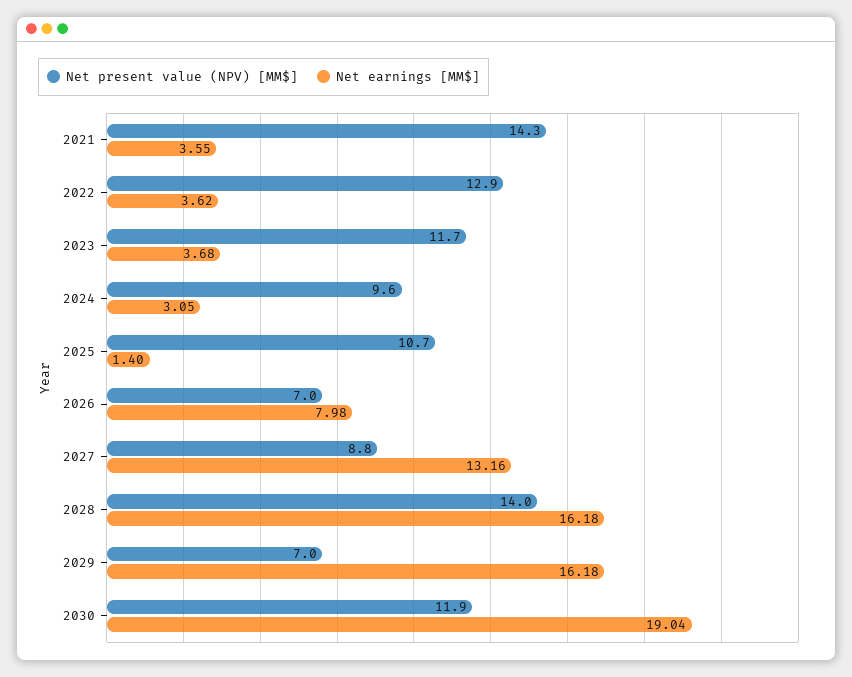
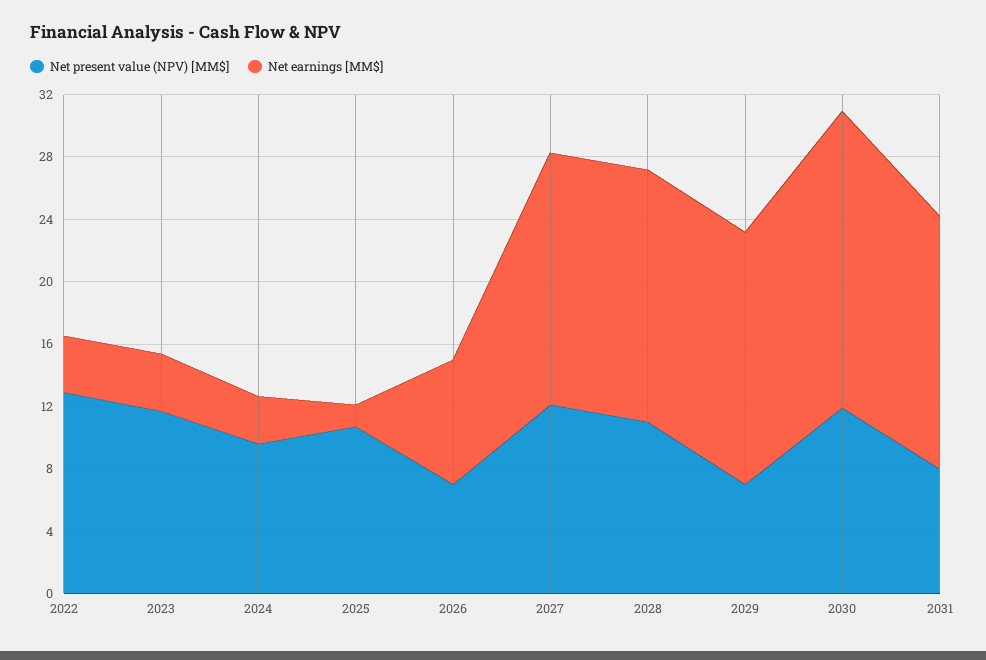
Net present value (NPV) [MM$], 2021: 14.3 -> none
Net earnings [MM$], 2021: 3.55 -> none
Net present value (NPV) [MM$], 2027: 8.8 -> 12
Net earnings [MM$], 2027: 13.16 -> 16
Net present value (NPV) [MM$], 2028: 14 -> 11
Net present value (NPV) [MM$], 2031: none -> 8
Net earnings [MM$], 2031: none -> 16

